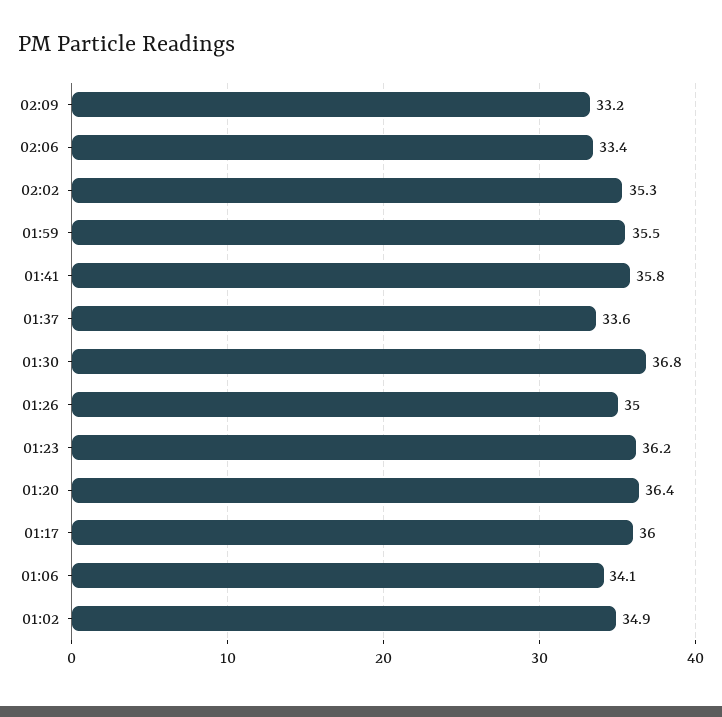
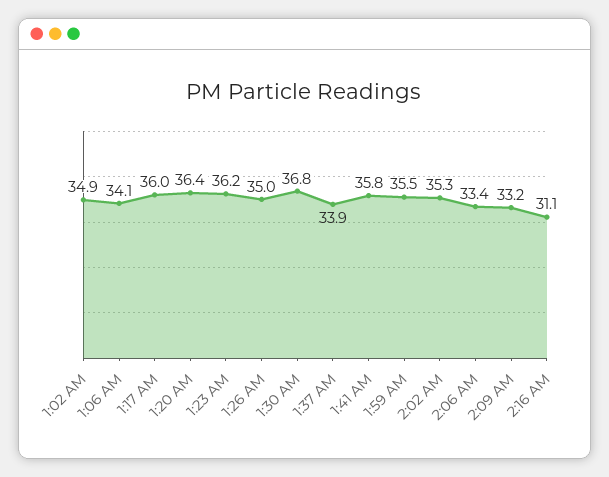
01:37: 33.6 -> 33.9
2:16 AM: none -> 31.1

